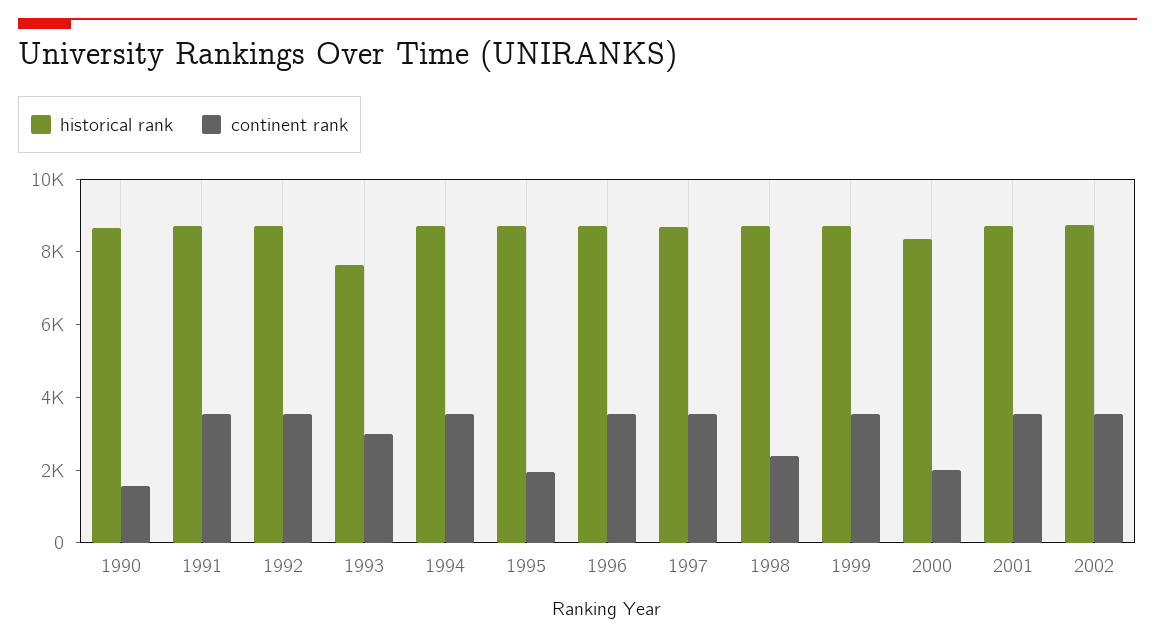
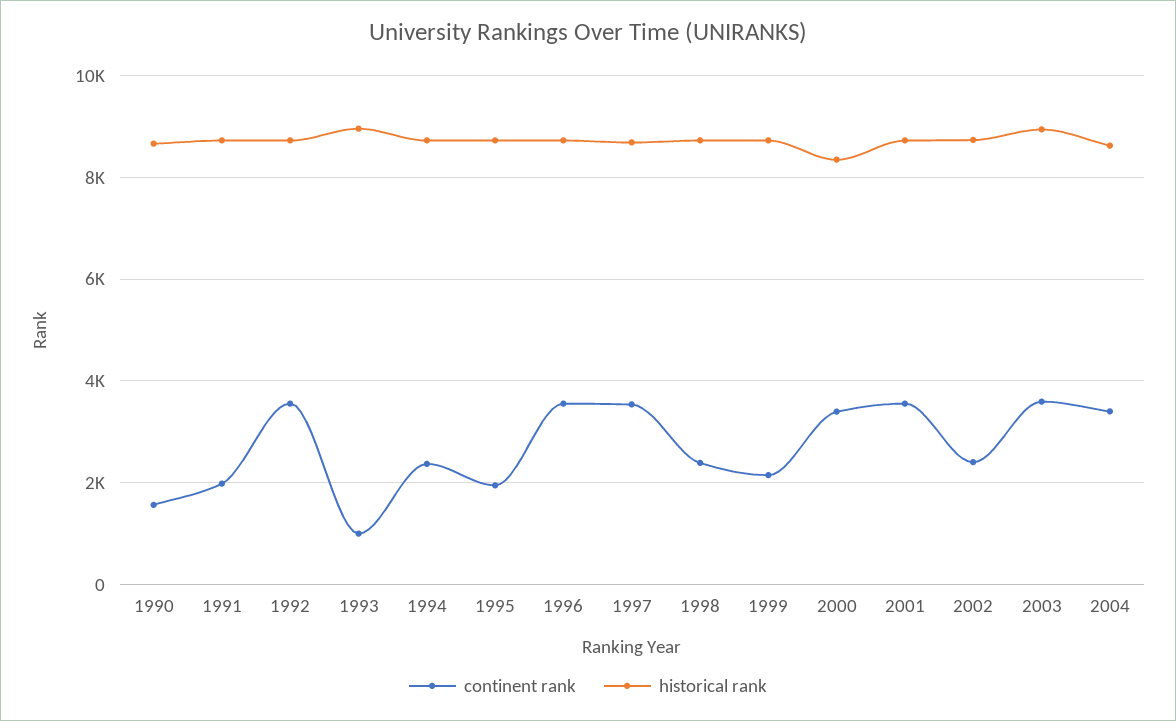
continent rank, 1991: 3500 -> 2000
historical rank, 1993: 7500 -> 9000
continent rank, 1993: 3000 -> 1000
continent rank, 1994: 3500 -> 2400
continent rank, 1999: 3500 -> 2200
continent rank, 2000: 2000 -> 3400
continent rank, 2002: 3500 -> 2400
continent rank, 2003: none -> 3600
historical rank, 2003: none -> 9000
continent rank, 2004: none -> 3400
historical rank, 2004: none -> 8600

